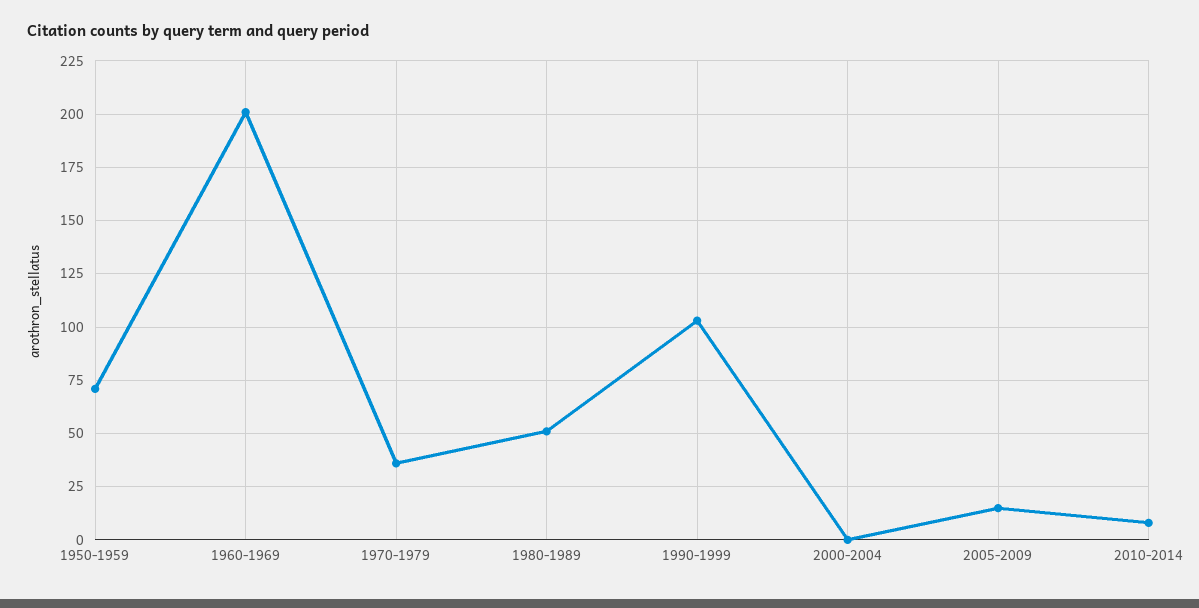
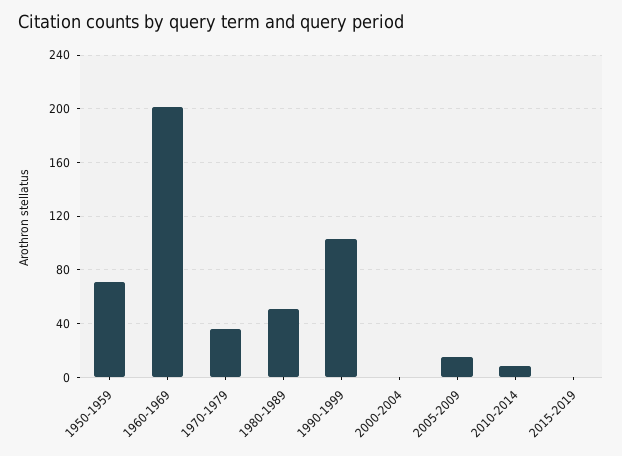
2015-2019: none -> 0

